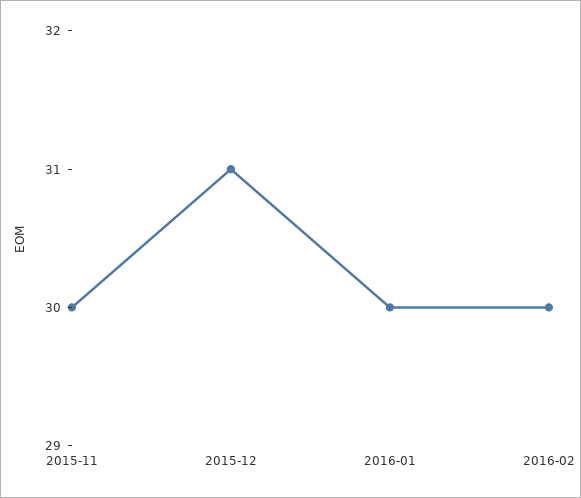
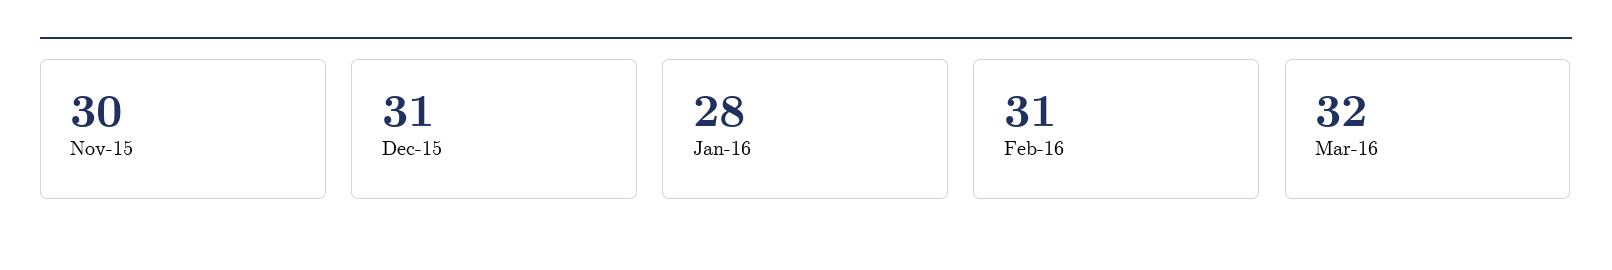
2016-01: 30 -> 28
2016-02: 30 -> 31
Mar-16: none -> 32

